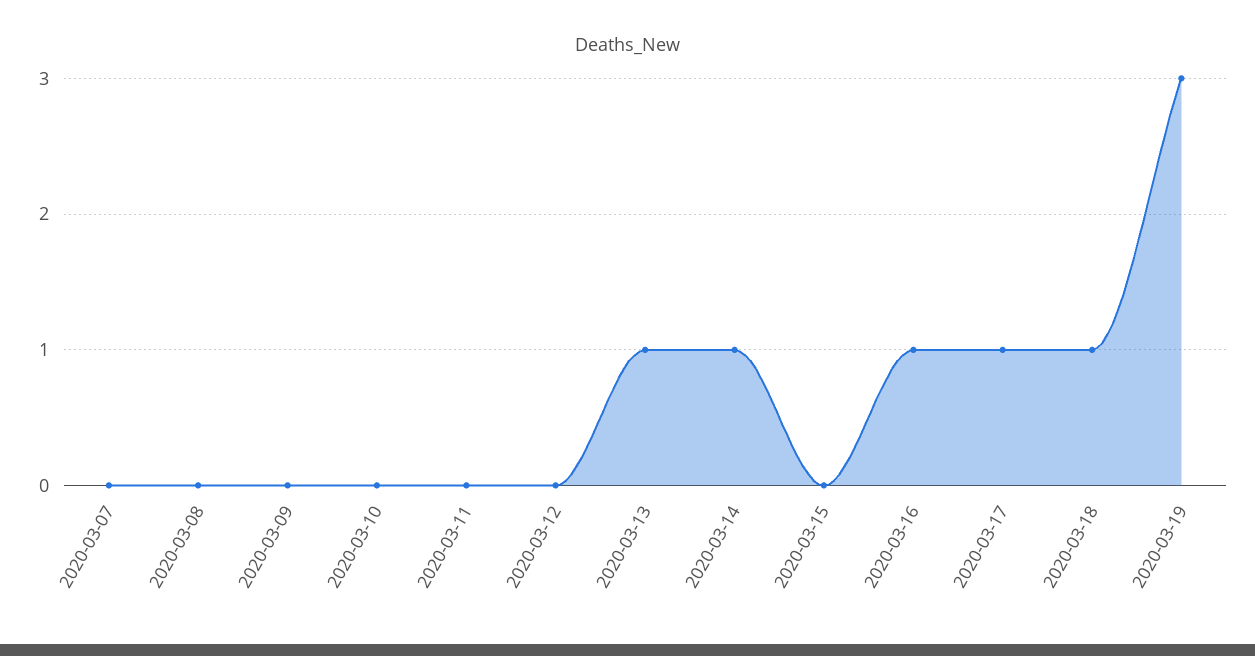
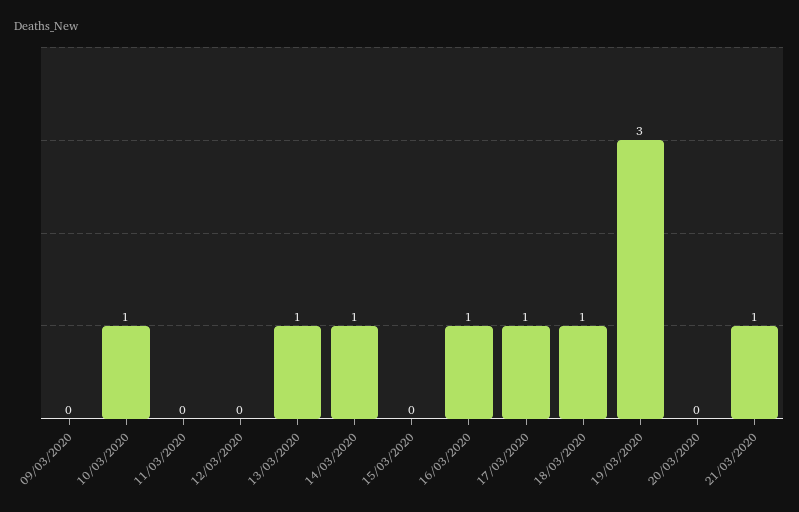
2020-03-07: 0 -> none
2020-03-08: 0 -> none
2020-03-10: 0 -> 1
20/03/2020: none -> 0
21/03/2020: none -> 1

